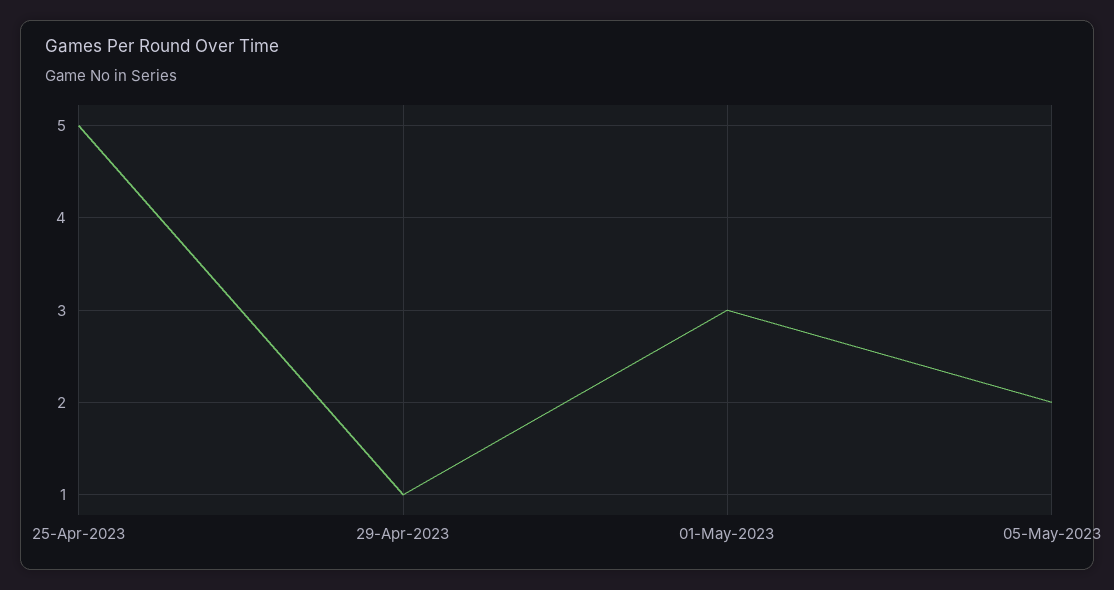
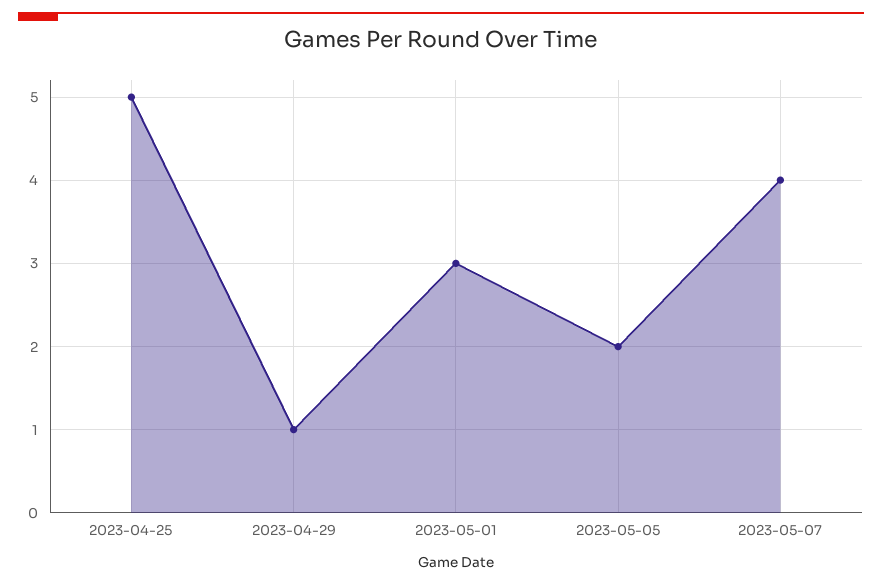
2023-05-07: none -> 4

